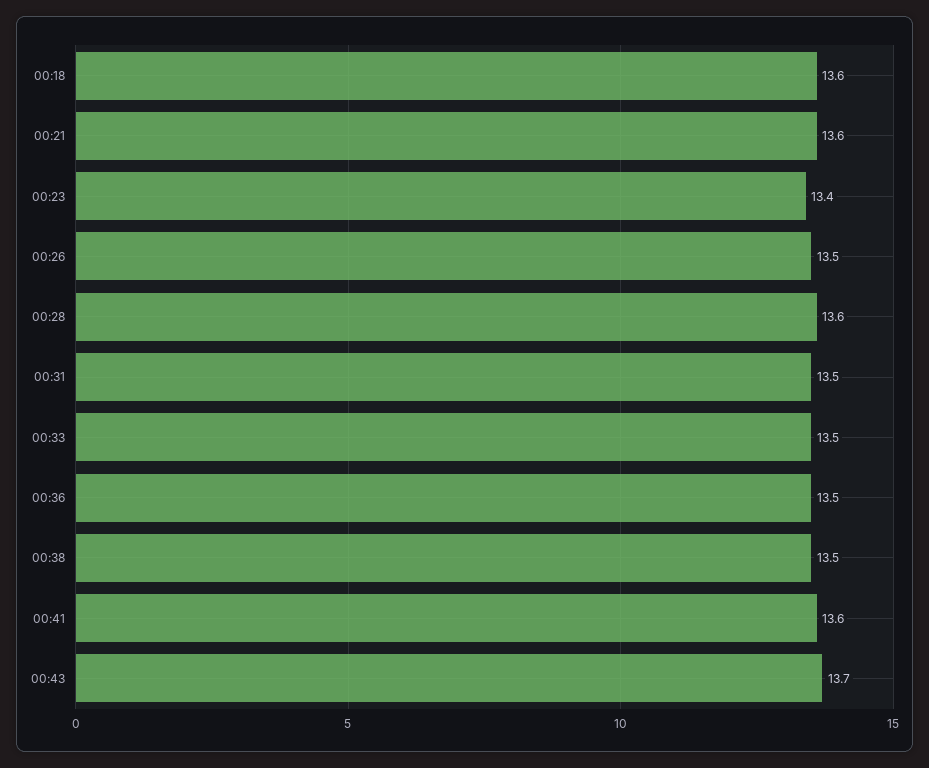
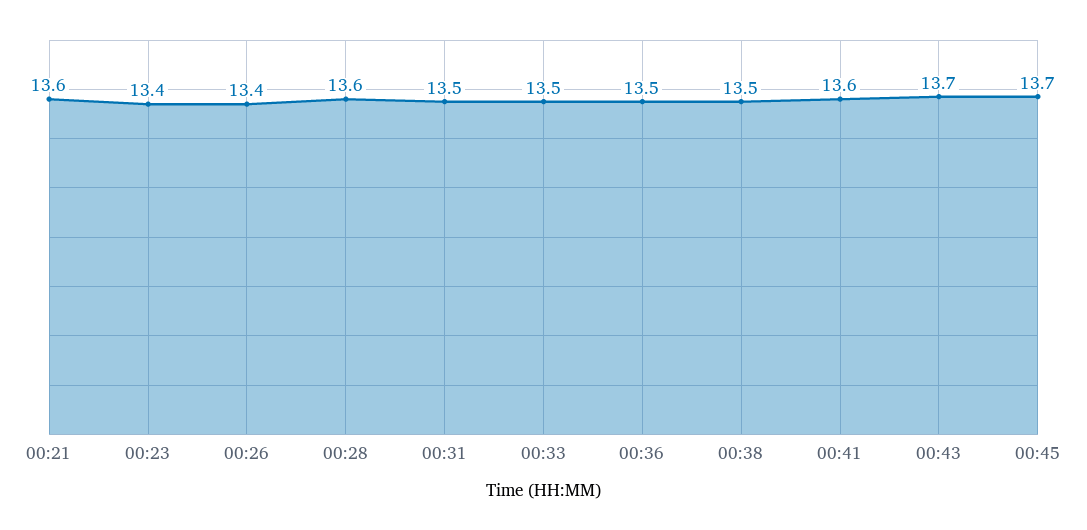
00:18: 13.6 -> none
00:26: 13.5 -> 13.4
00:45: none -> 13.7

